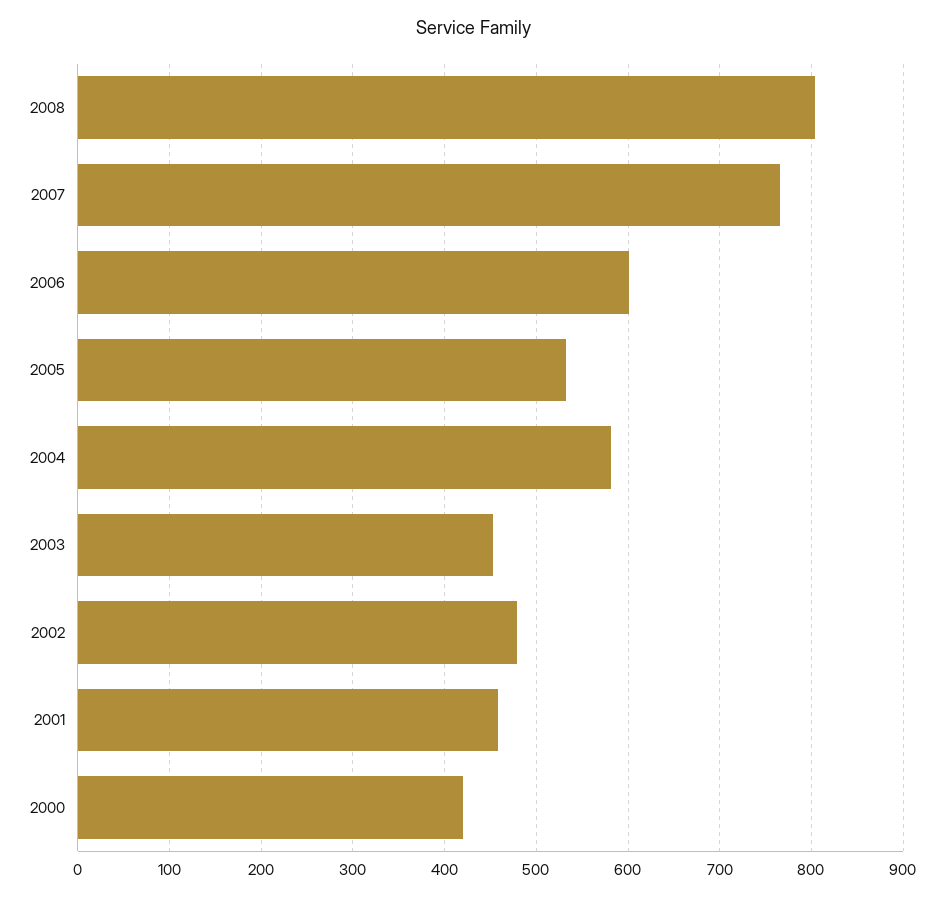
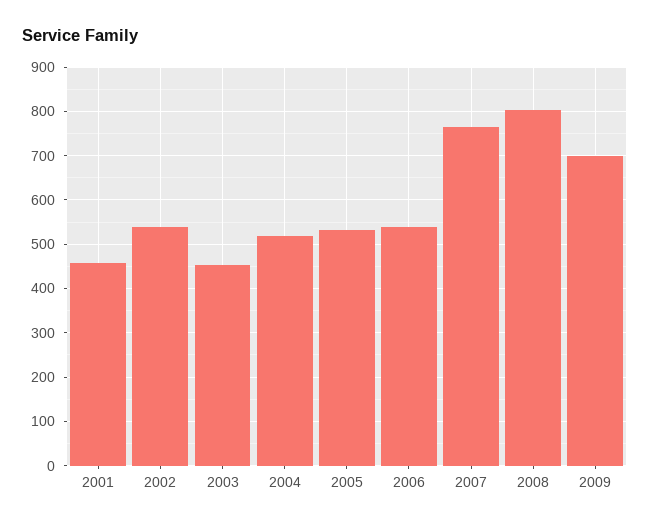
2006: 600 -> 540
2004: 580 -> 520
2002: 480 -> 540
2000: 420 -> none
2009: none -> 700

